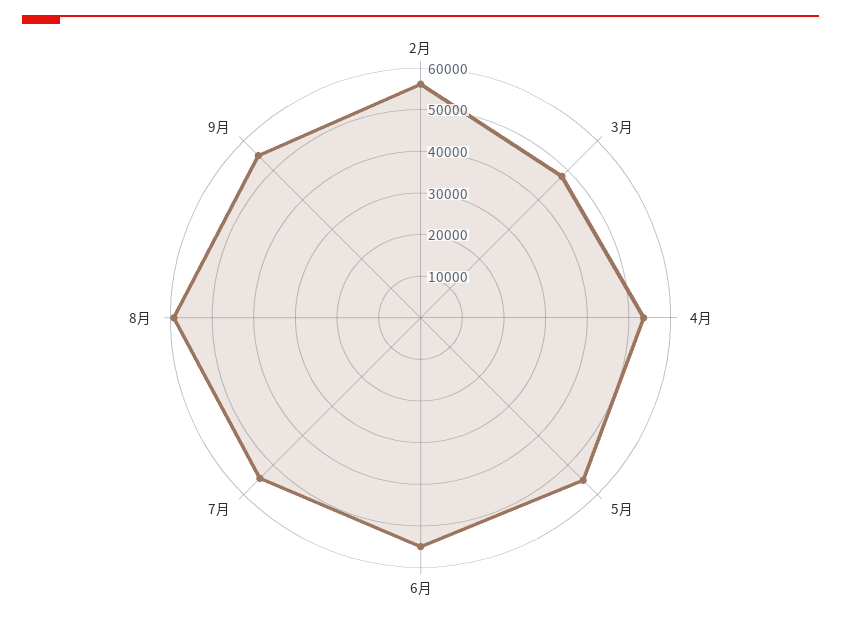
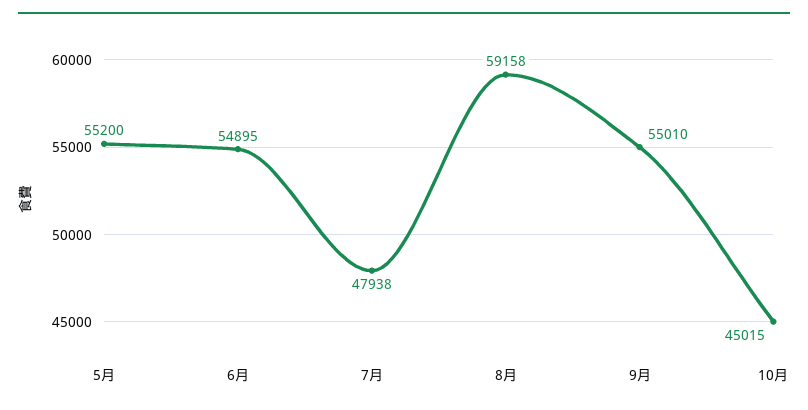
2月: 56000 -> none
3月: 48000 -> none
4月: 54000 -> none
7月: 54000 -> 47938
10月: none -> 45015

